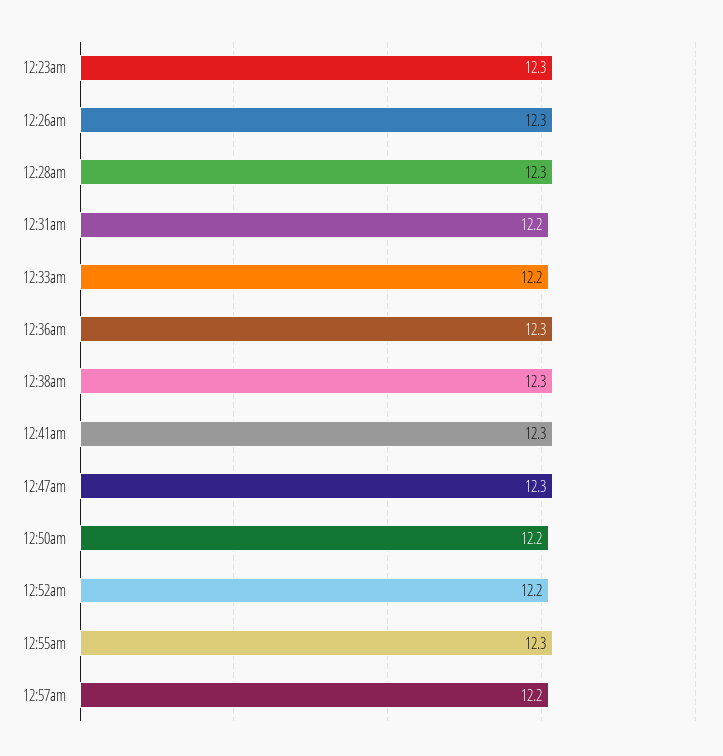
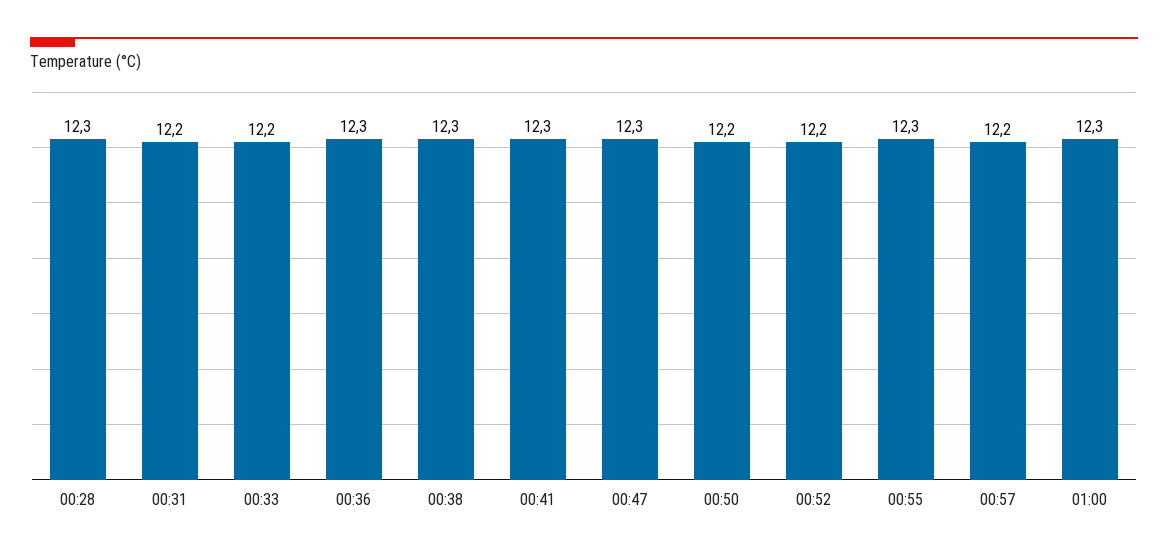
12:23am: 12.3 -> none
12:26am: 12.3 -> none
01:00: none -> 12.3

